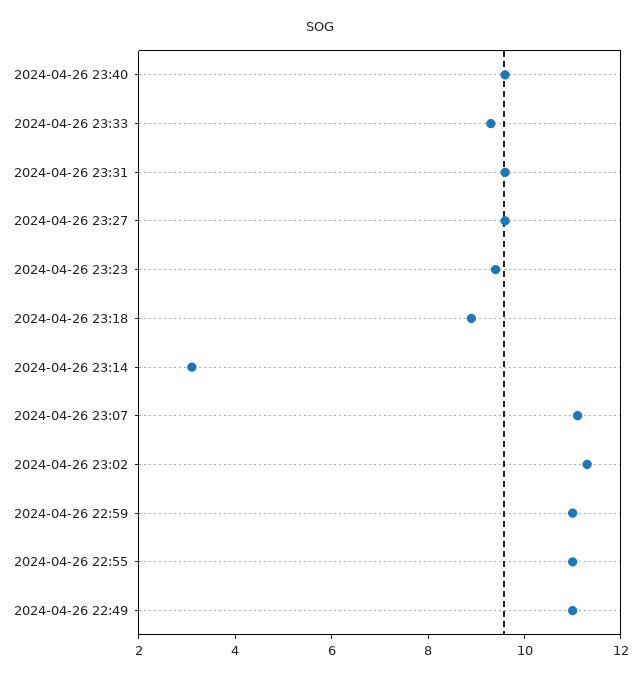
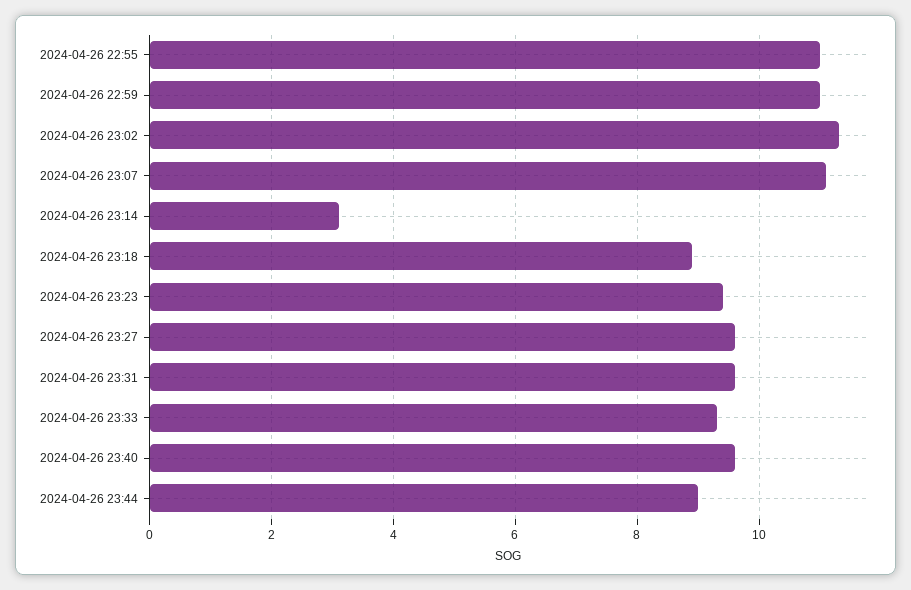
2024-04-26 22:49: 11 -> none
2024-04-26 23:44: none -> 9

